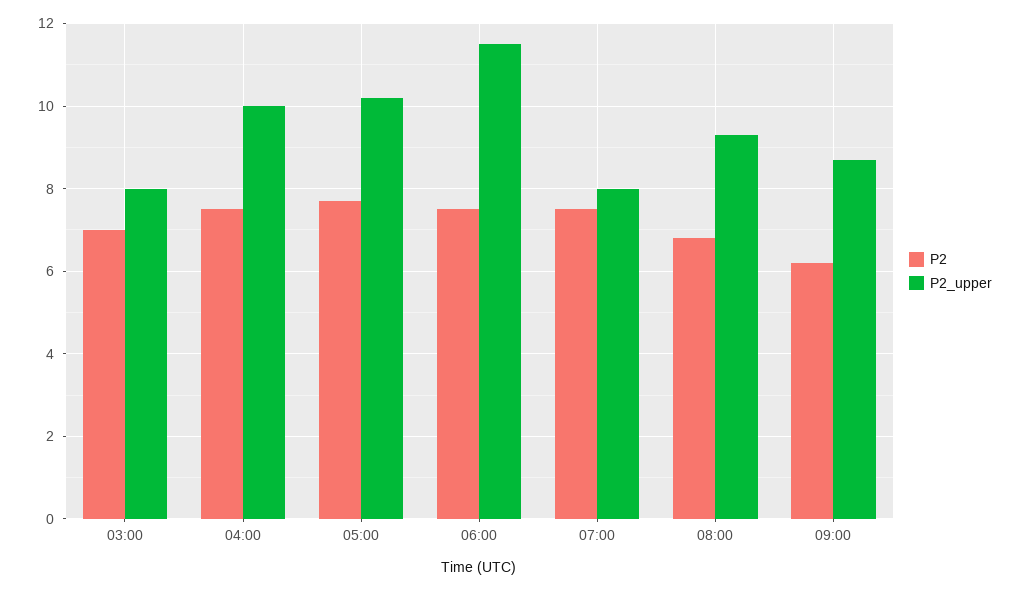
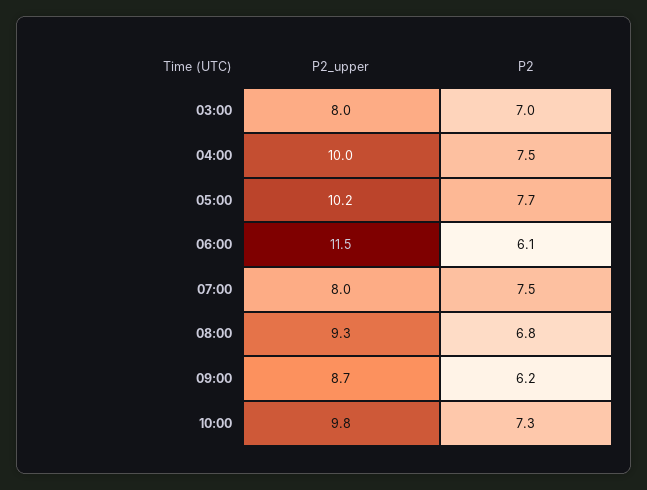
P2, 06:00: 7.5 -> 6.1
P2_upper, 10:00: none -> 9.8
P2, 10:00: none -> 7.3

